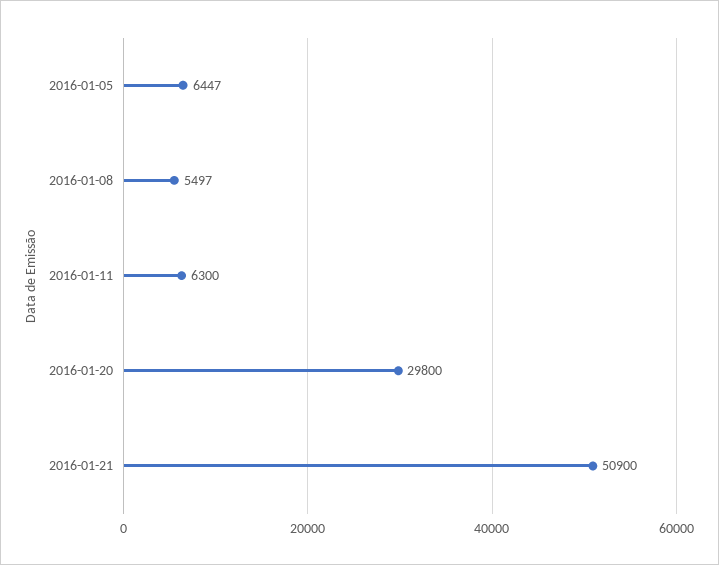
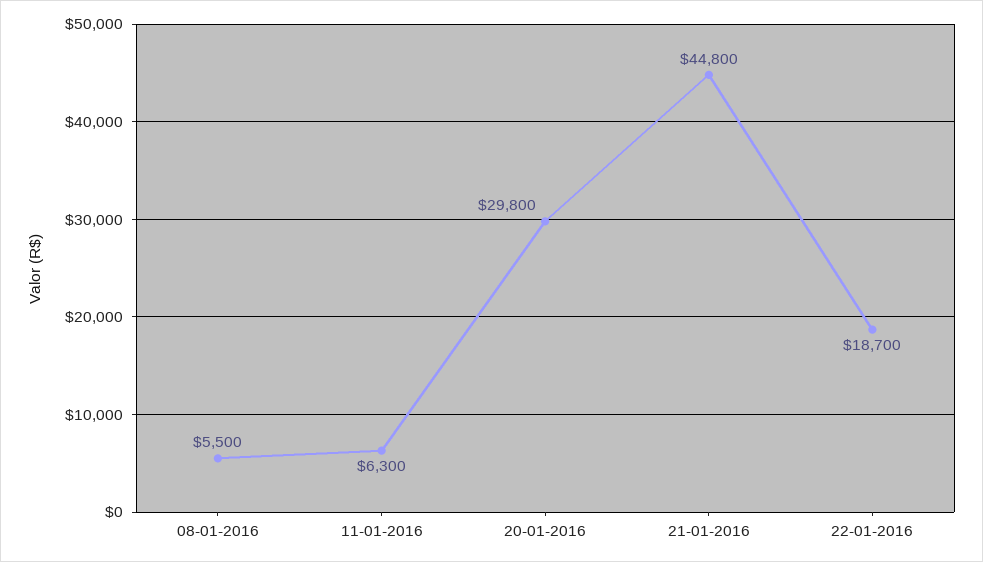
2016-01-05: 6447 -> none
2016-01-08: 5497 -> 5500
2016-01-21: 50900 -> 44800
22-01-2016: none -> 18700

